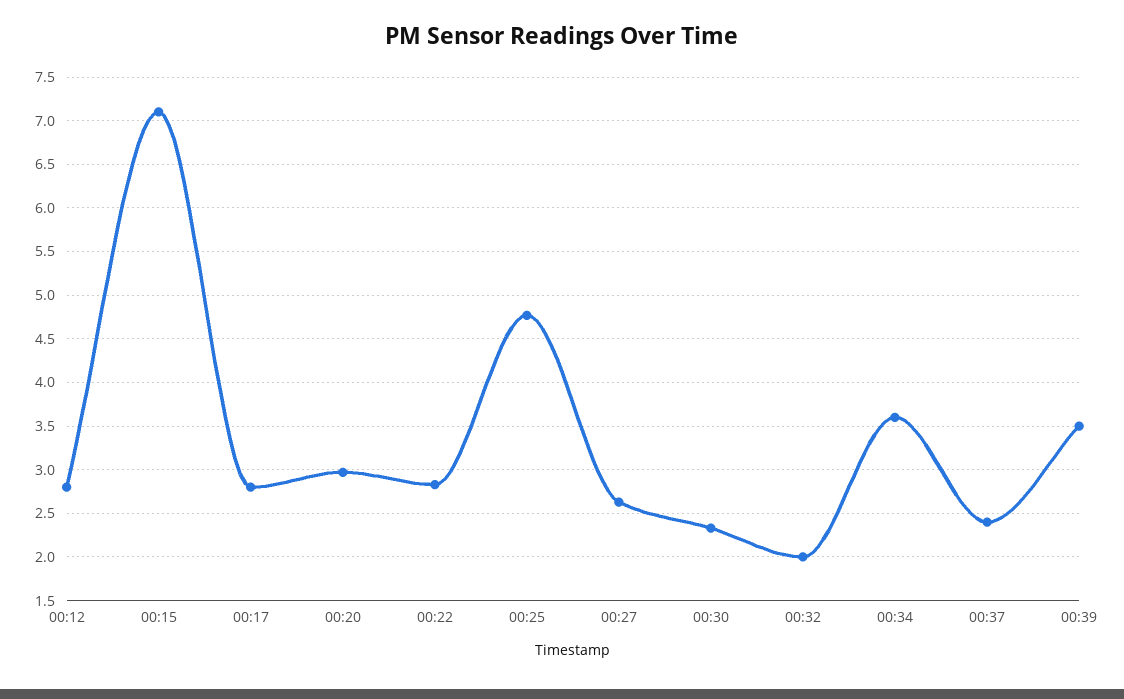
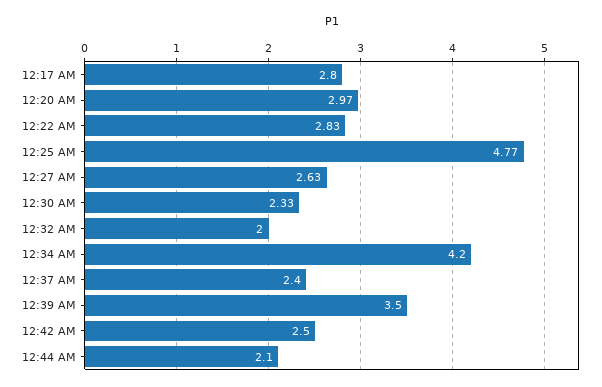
00:12: 2.8 -> none
00:15: 7.1 -> none
00:34: 3.6 -> 4.2
12:42 AM: none -> 2.5
12:44 AM: none -> 2.1

